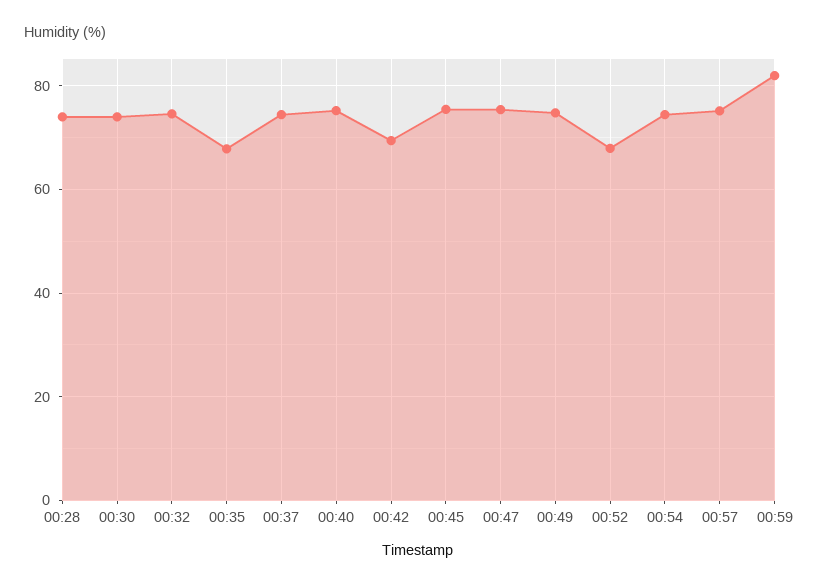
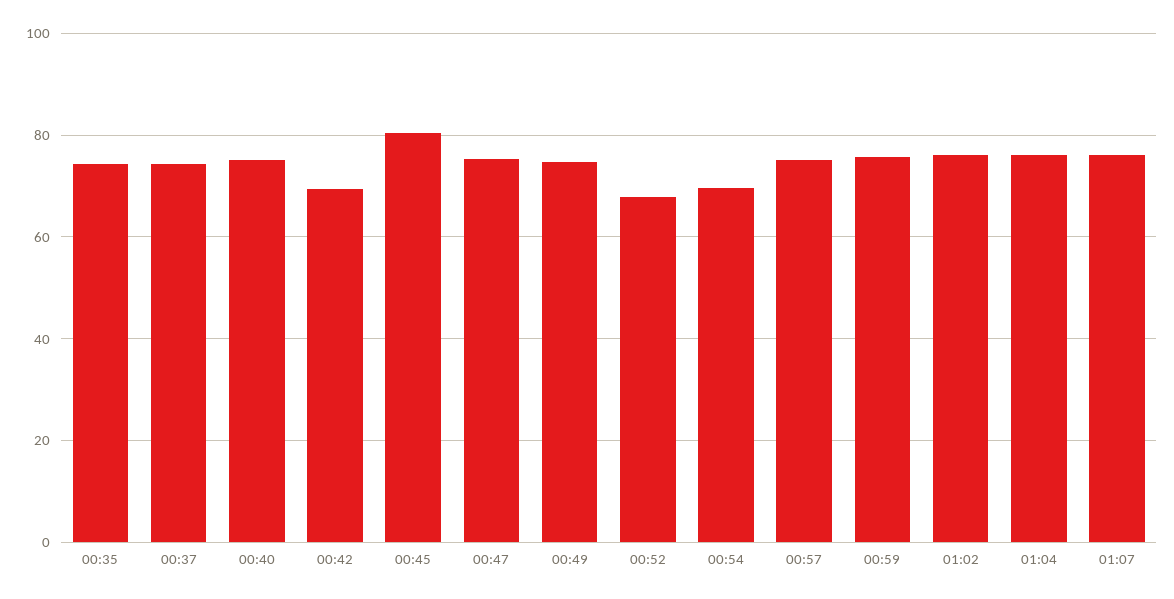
00:28: 74 -> none
00:30: 74 -> none
00:32: 74 -> none
00:35: 68 -> 74
00:45: 76 -> 80
00:54: 74 -> 70
00:59: 82 -> 76
01:02: none -> 76
01:04: none -> 76
01:07: none -> 76

